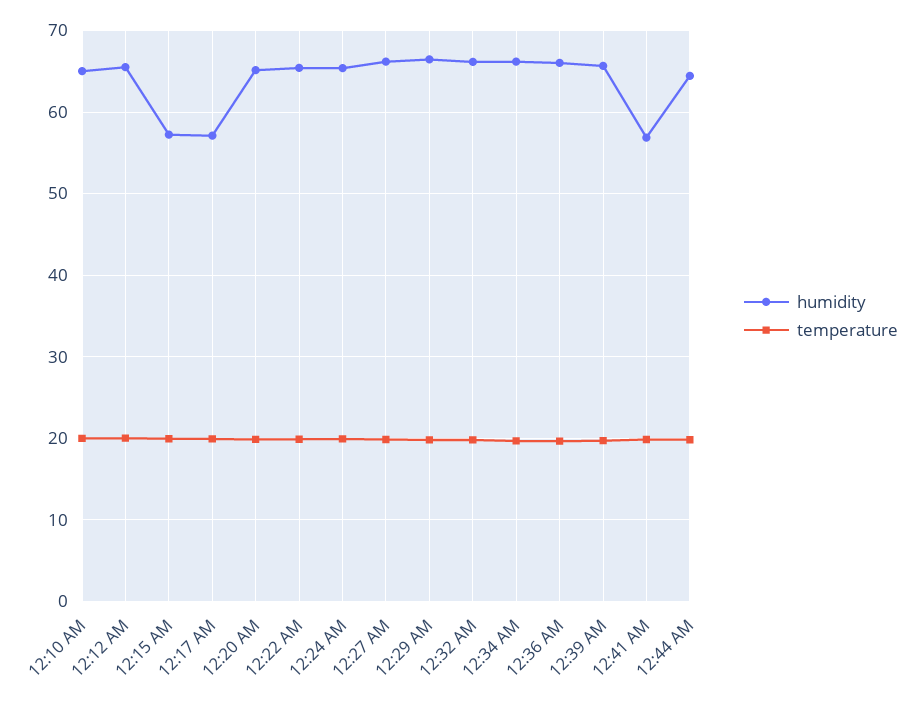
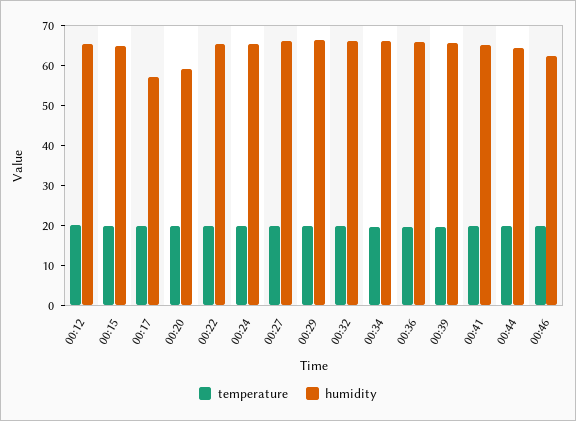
humidity, 12:10 AM: 65 -> none
temperature, 12:10 AM: 20 -> none
humidity, 12:15 AM: 57 -> 65
humidity, 12:20 AM: 65 -> 60
humidity, 12:41 AM: 57 -> 65
temperature, 00:46: none -> 20
humidity, 00:46: none -> 62.5

